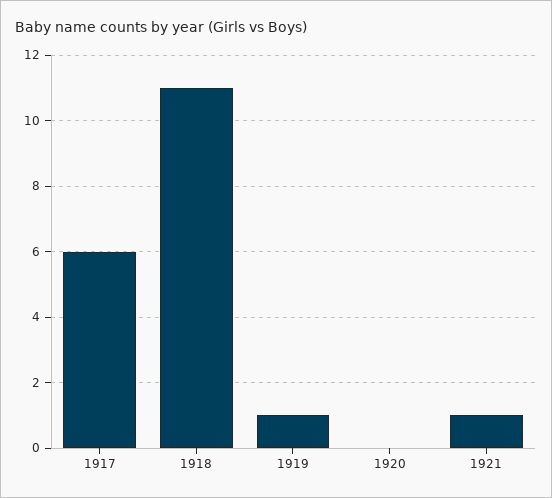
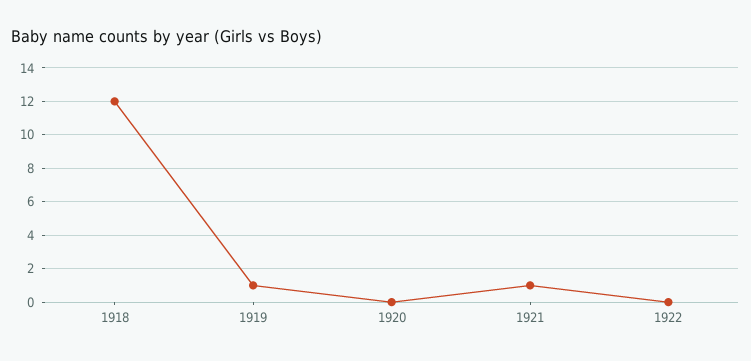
1917: 6 -> none
1918: 11 -> 12
1922: none -> 0

